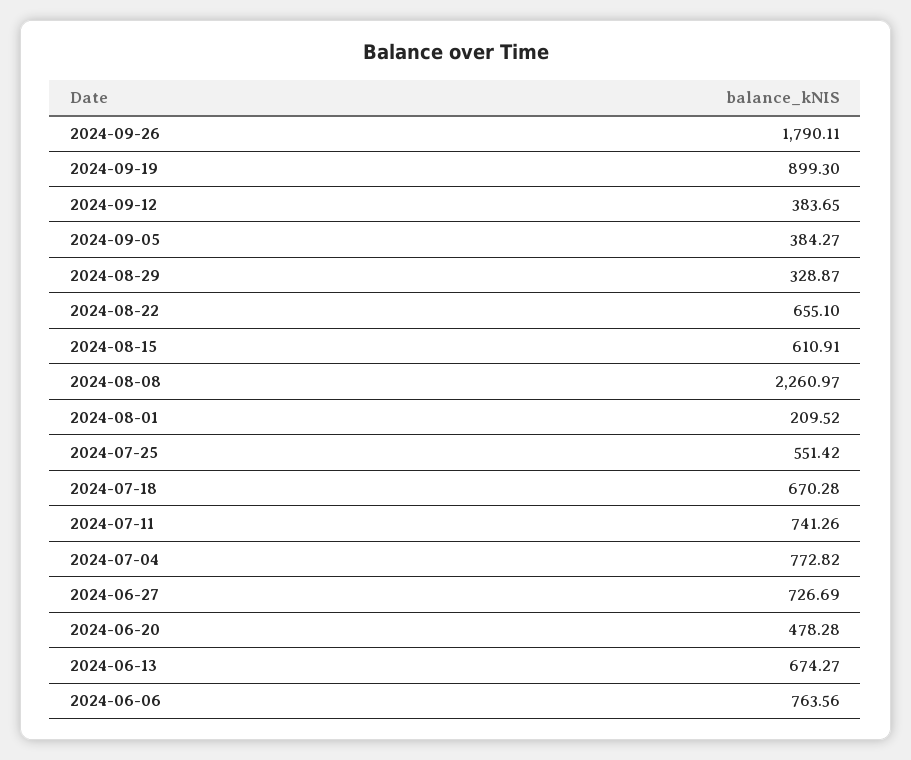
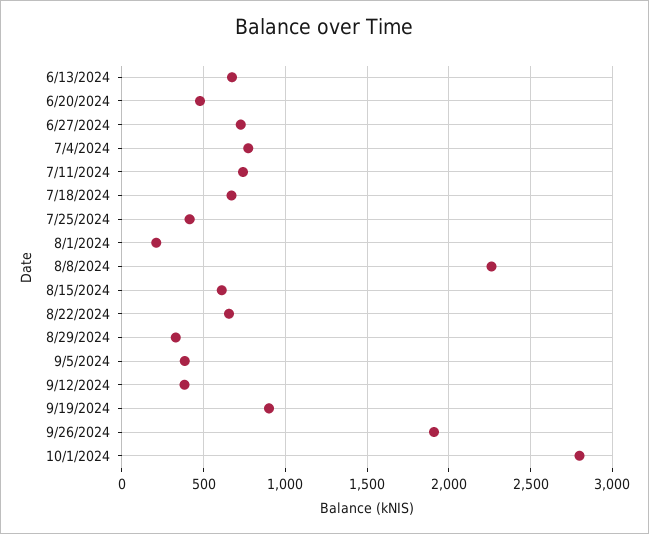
2024-09-26: 1790.11 -> 1900
2024-07-25: 551.42 -> 400
2024-06-06: 763.56 -> none
10/1/2024: none -> 2800

